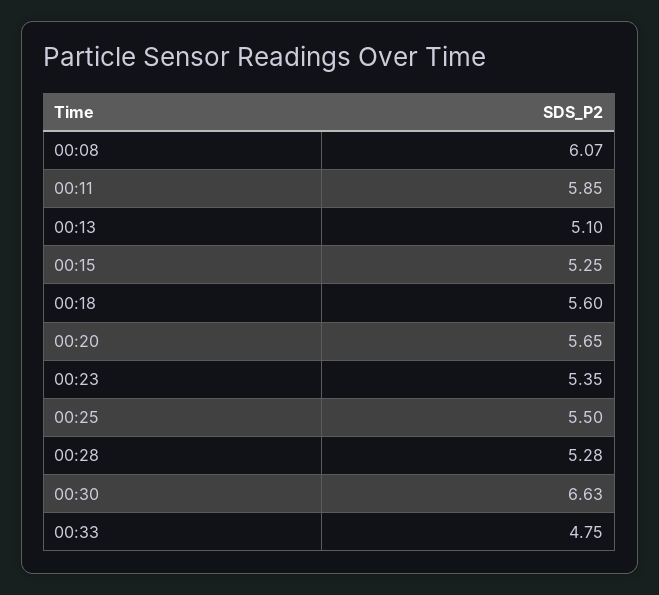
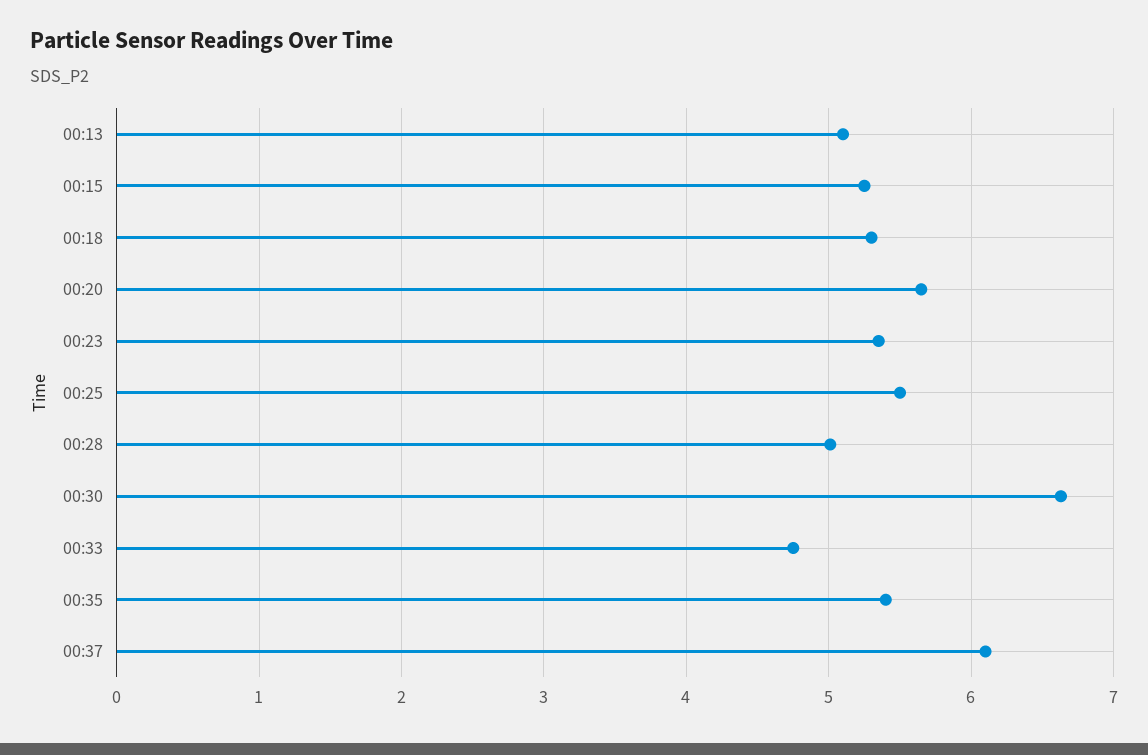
00:08: 6.07 -> none
00:11: 5.85 -> none
00:18: 5.6 -> 5.3
00:28: 5.28 -> 5
00:35: none -> 5.4
00:37: none -> 6.1

